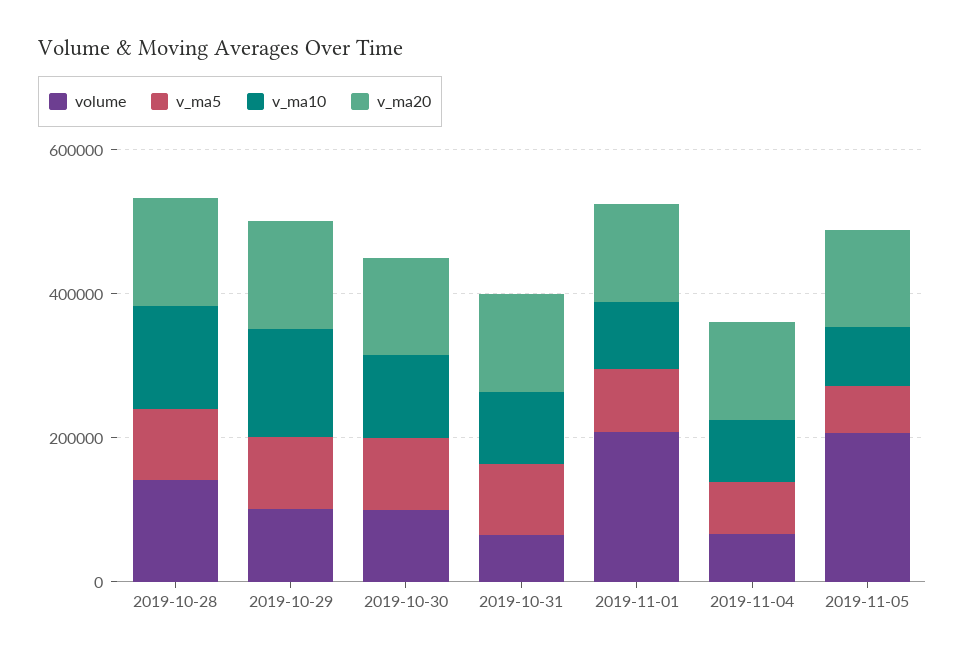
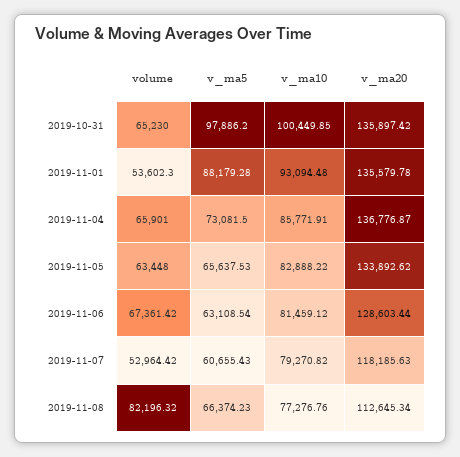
volume, 2019-10-28: 150000 -> none
v_ma5, 2019-10-28: 100000 -> none
v_ma10, 2019-10-28: 150000 -> none
v_ma20, 2019-10-28: 150000 -> none
volume, 2019-10-29: 100000 -> none
v_ma5, 2019-10-29: 100000 -> none
v_ma10, 2019-10-29: 150000 -> none
v_ma20, 2019-10-29: 150000 -> none
volume, 2019-10-30: 100000 -> none
v_ma5, 2019-10-30: 100000 -> none
v_ma10, 2019-10-30: 100000 -> none
v_ma20, 2019-10-30: 150000 -> none
volume, 2019-11-01: 200000 -> 53602.3
volume, 2019-11-05: 200000 -> 63448
volume, 2019-11-06: none -> 67361.42
v_ma5, 2019-11-06: none -> 63108.54
v_ma10, 2019-11-06: none -> 81459.12
v_ma20, 2019-11-06: none -> 128603.44
volume, 2019-11-07: none -> 52964.42
v_ma5, 2019-11-07: none -> 60655.43
v_ma10, 2019-11-07: none -> 79270.82
v_ma20, 2019-11-07: none -> 118185.63
volume, 2019-11-08: none -> 82196.32
v_ma5, 2019-11-08: none -> 66374.23
v_ma10, 2019-11-08: none -> 77276.76
v_ma20, 2019-11-08: none -> 112645.34

